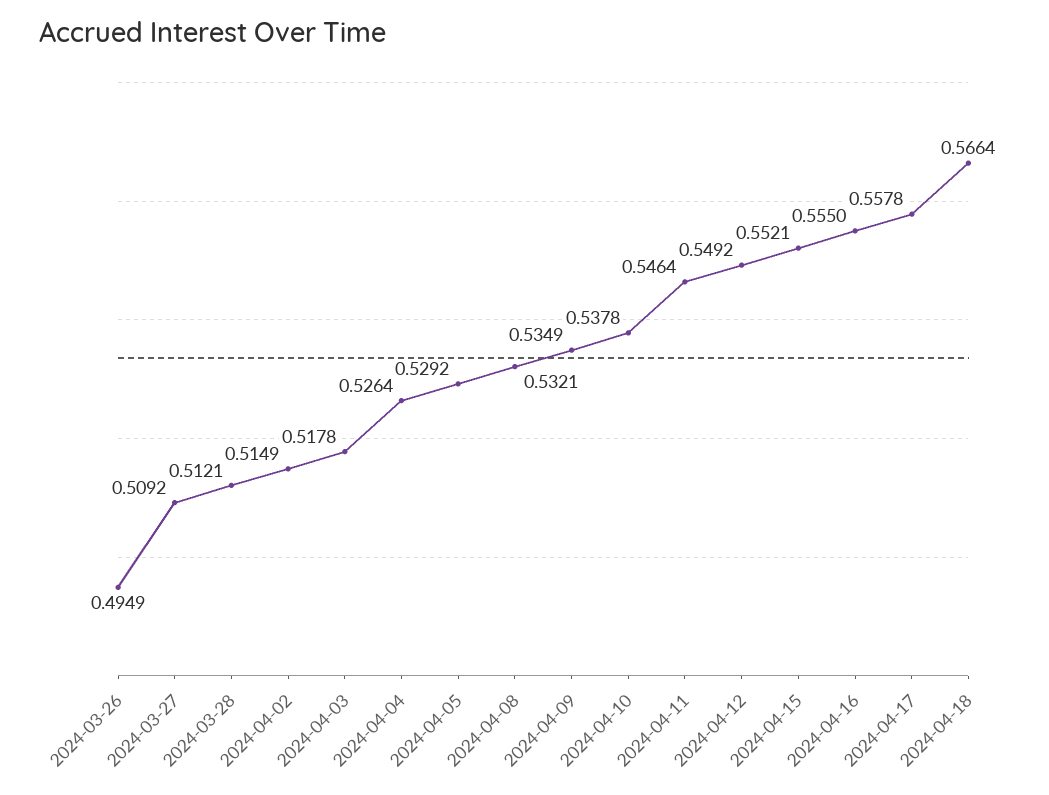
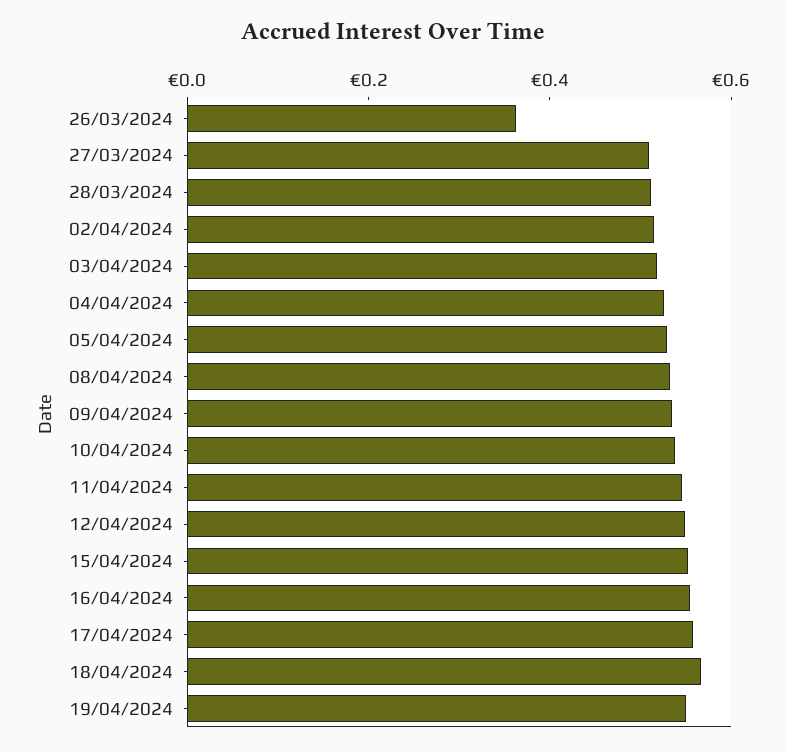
2024-03-26: 0.4949 -> 0.35
19/04/2024: none -> 0.55

